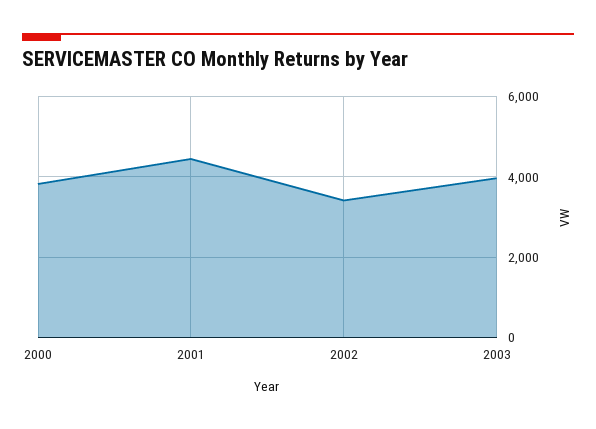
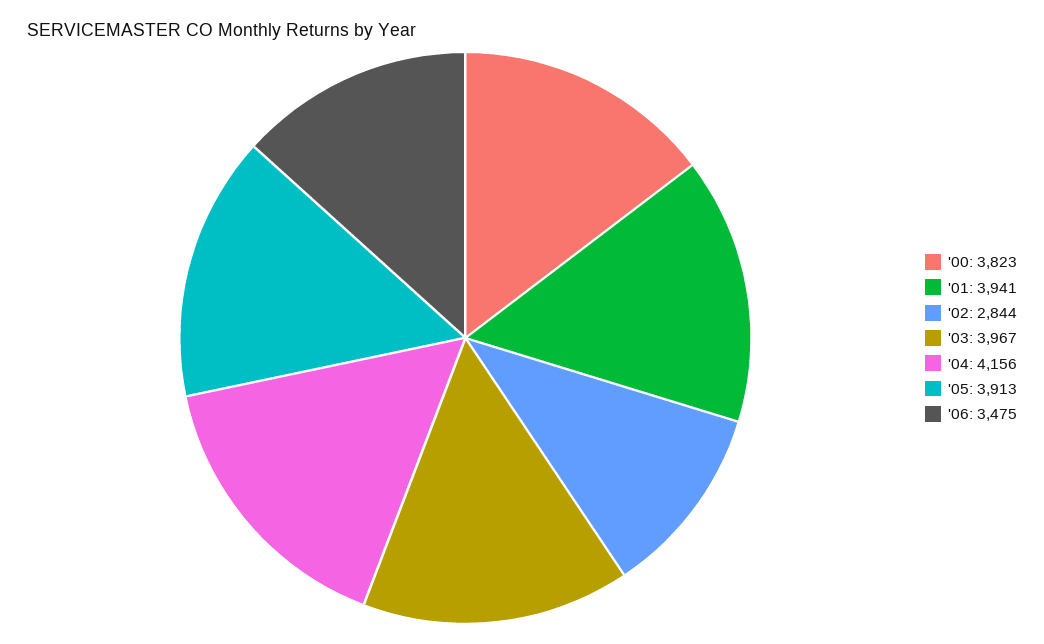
2001: 4400 -> 3941
2002: 3400 -> 2844
'04: none -> 4156
'05: none -> 3913
'06: none -> 3475

